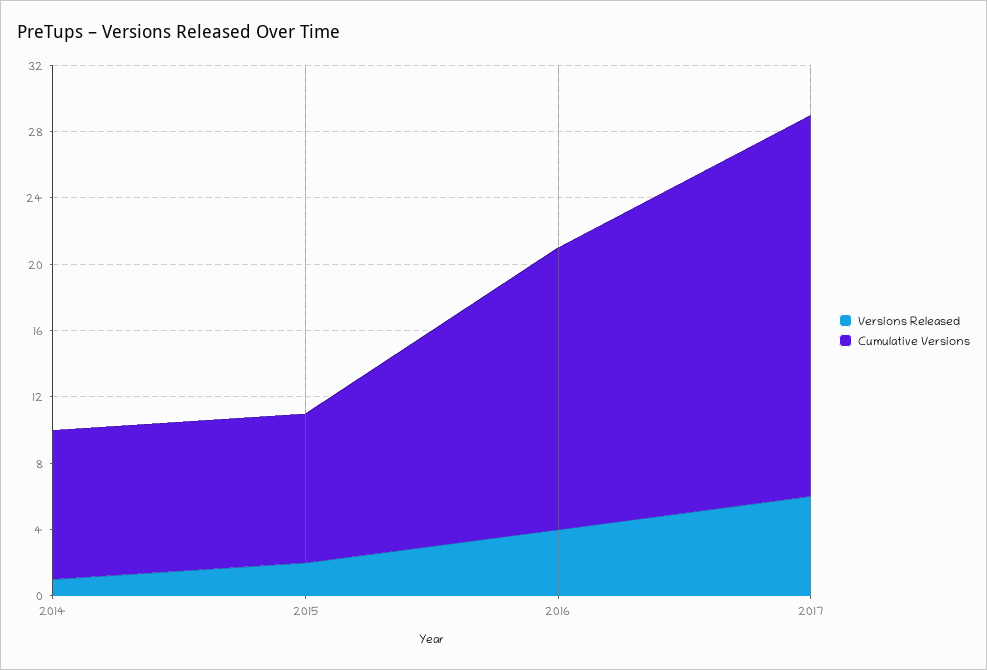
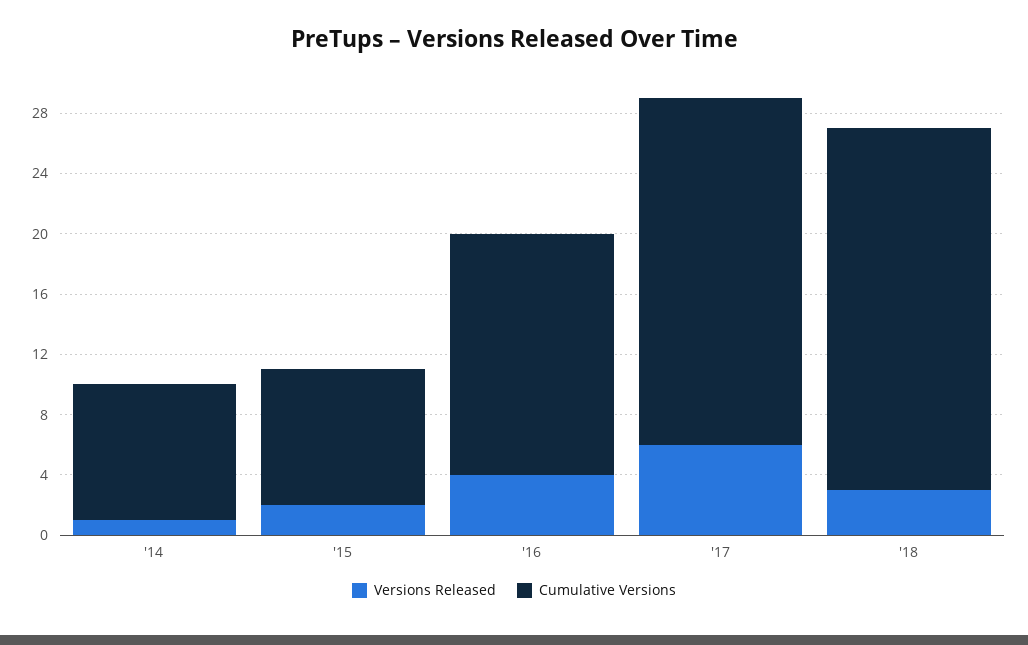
Cumulative Versions, 2016: 17 -> 16
Versions Released, '18: none -> 3
Cumulative Versions, '18: none -> 24

